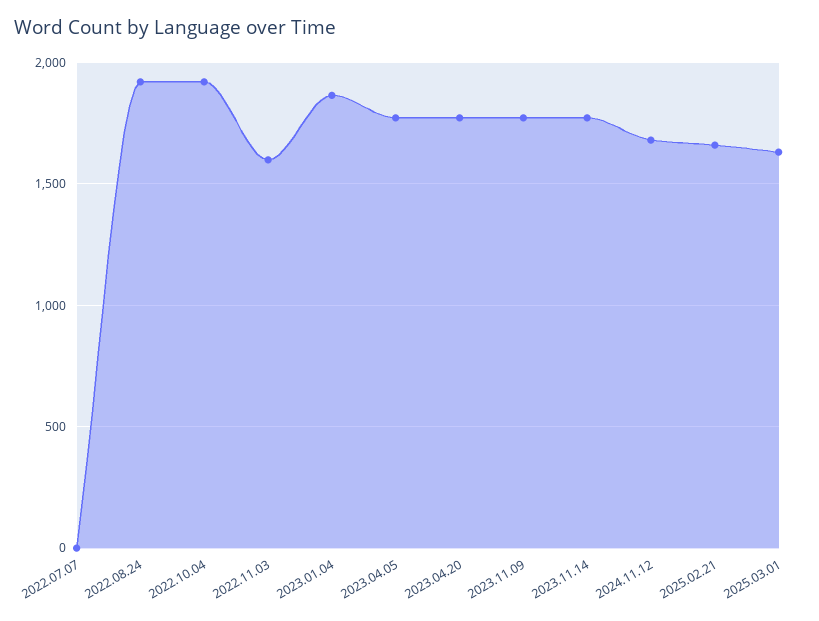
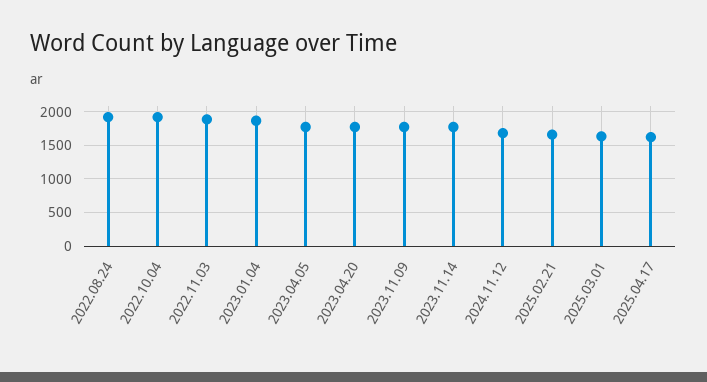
2022.07.07: 0 -> none
2022.11.03: 1600 -> 1900
2025.04.17: none -> 1600

